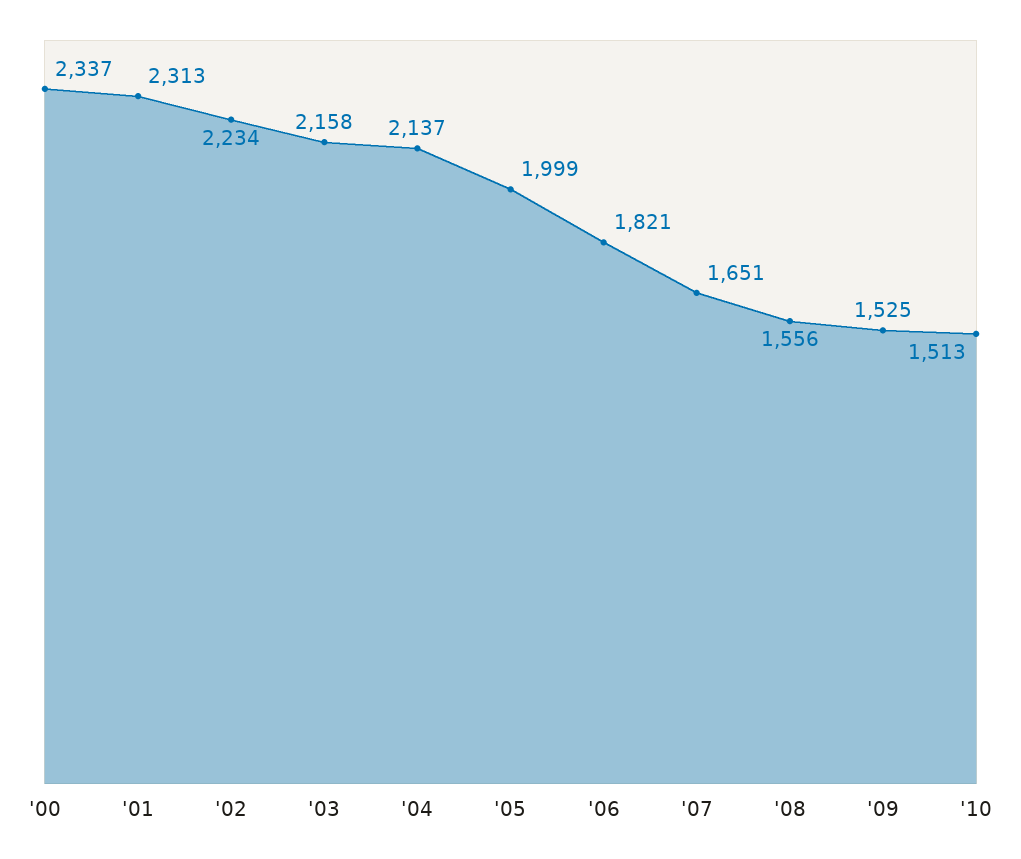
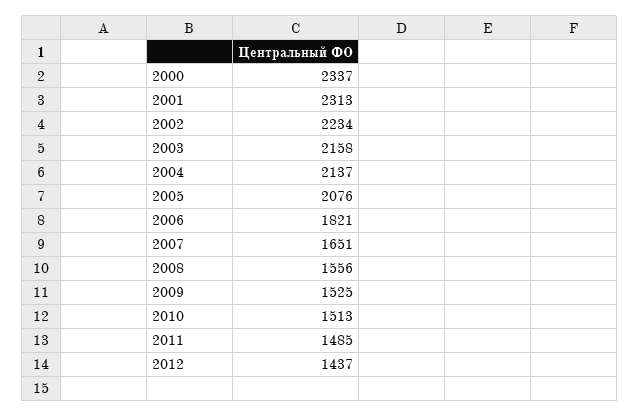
'05: 1999 -> 2076
2011: none -> 1485
2012: none -> 1437

